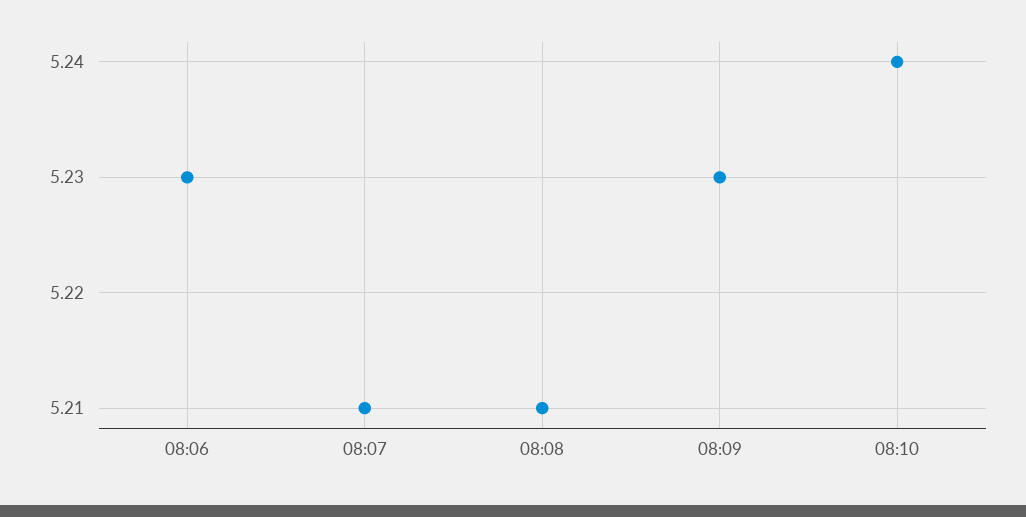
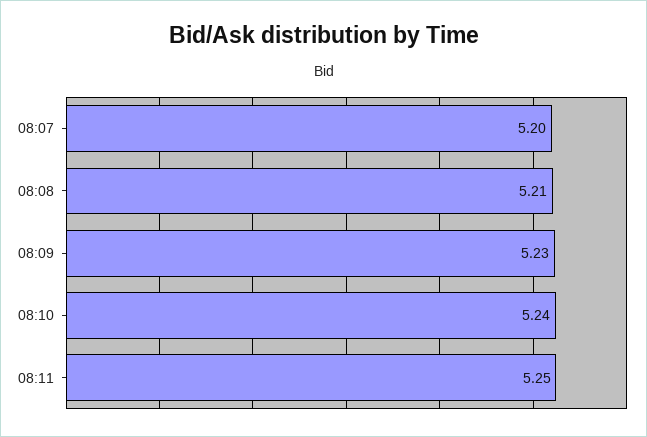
08:06: 5.23 -> none
08:07: 5.21 -> 5.2
08:11: none -> 5.25

